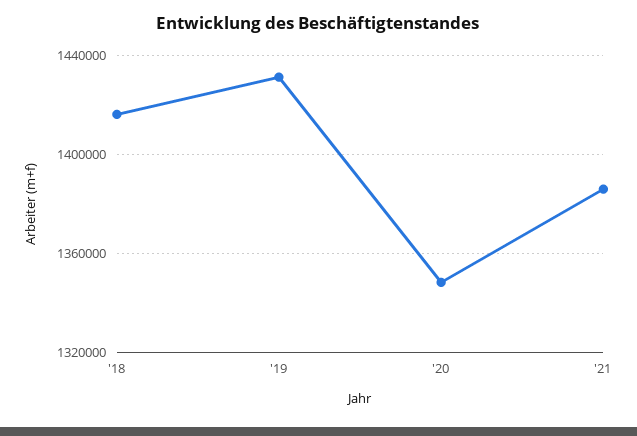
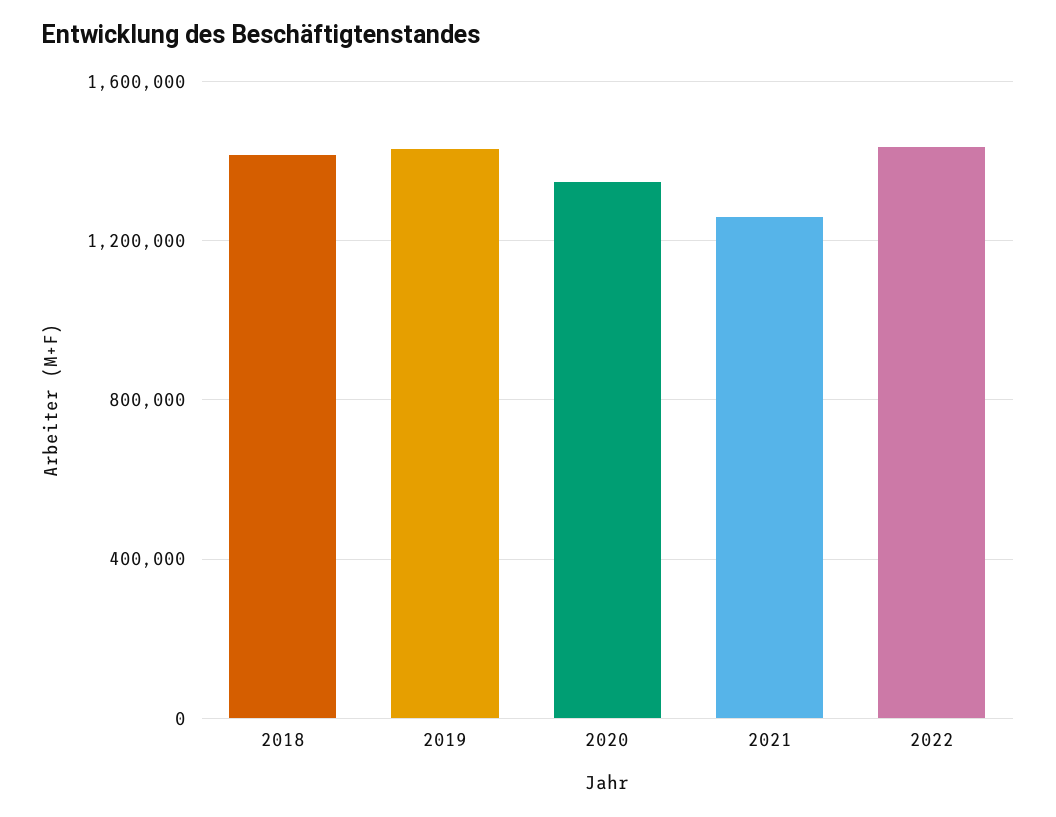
'21: 1385000 -> 1250000
2022: none -> 1450000

